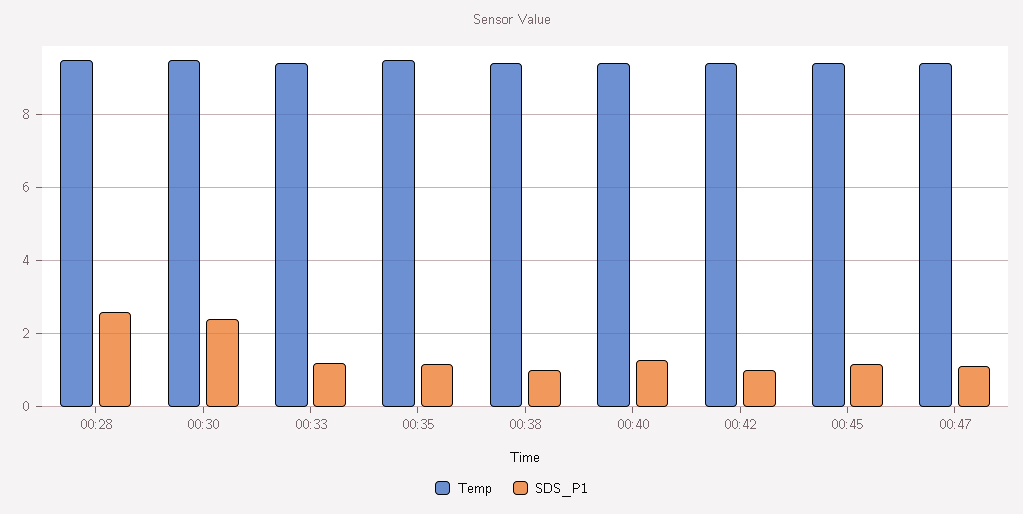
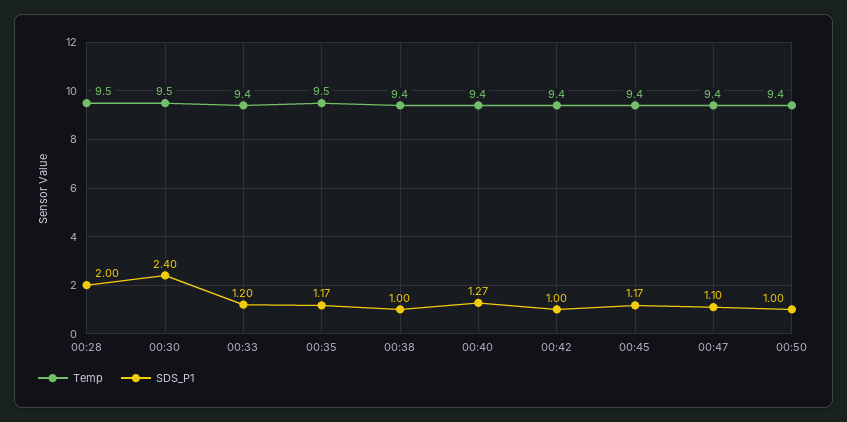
SDS_P1, 00:28: 2.6 -> 2
Temp, 00:50: none -> 9.4
SDS_P1, 00:50: none -> 1

